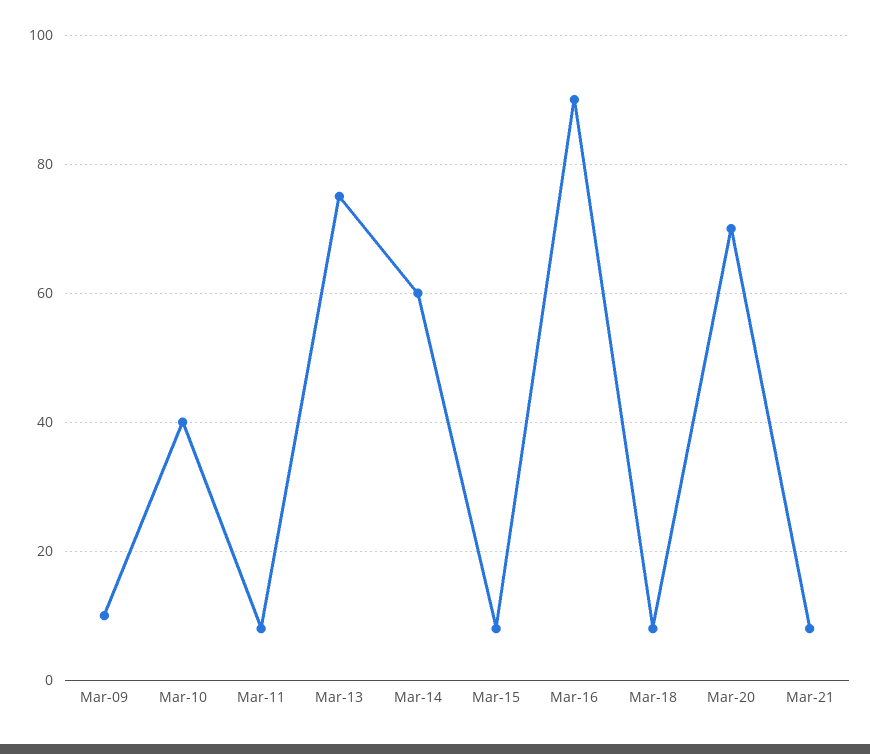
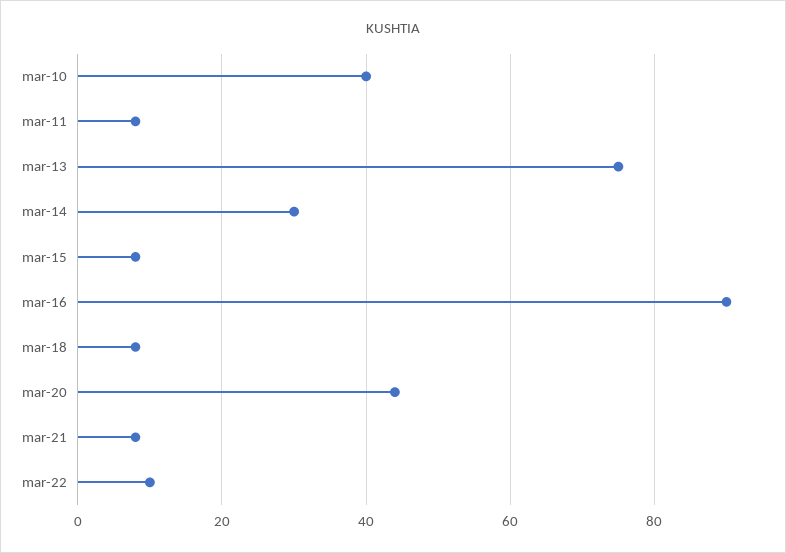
Mar-09: 10 -> none
Mar-14: 60 -> 30
Mar-20: 70 -> 45
mar-22: none -> 10

